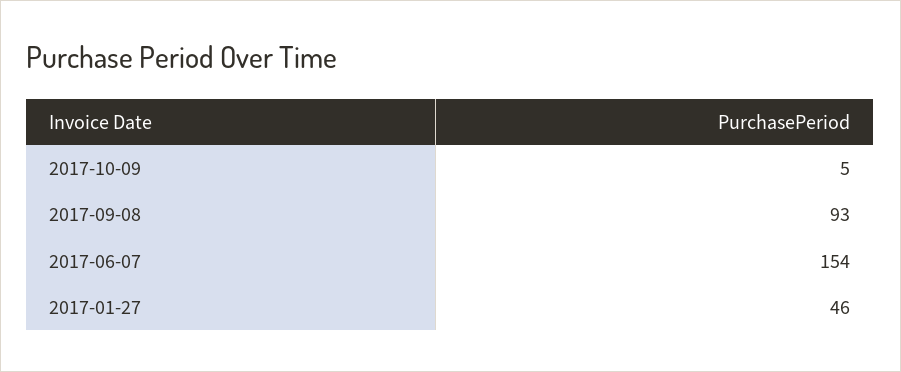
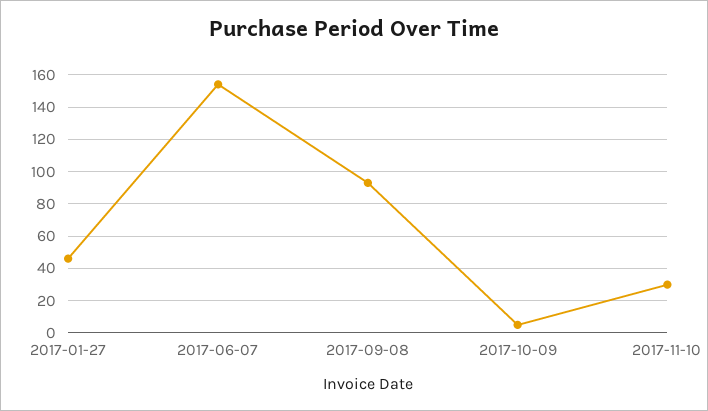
2017-11-10: none -> 30

